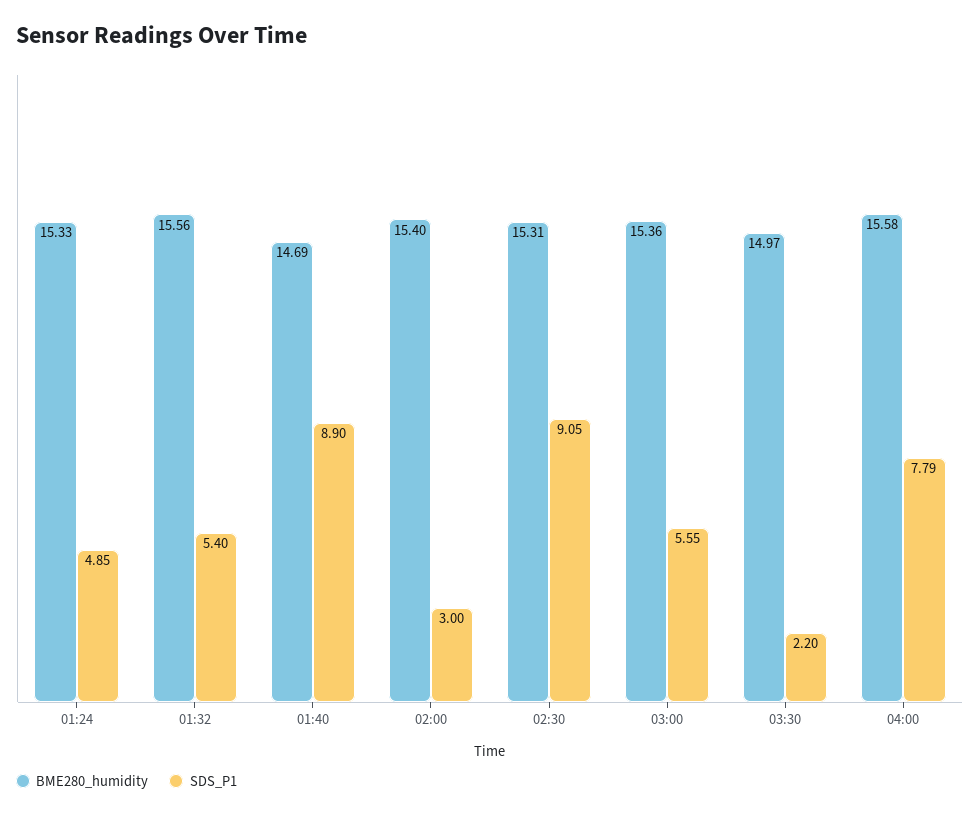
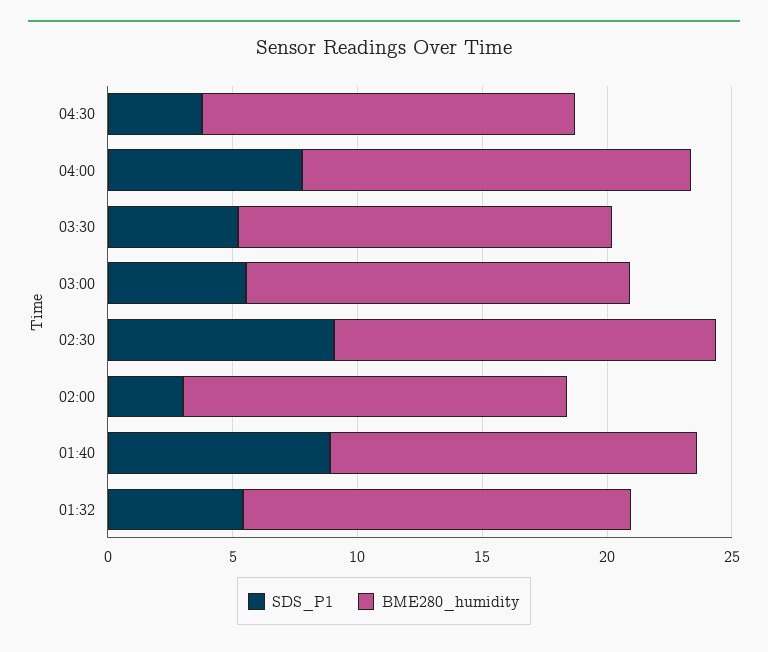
BME280_humidity, 01:24: 15.33 -> none
SDS_P1, 01:24: 4.85 -> none
SDS_P1, 03:30: 2.2 -> 5
SDS_P1, 04:30: none -> 4
BME280_humidity, 04:30: none -> 15

